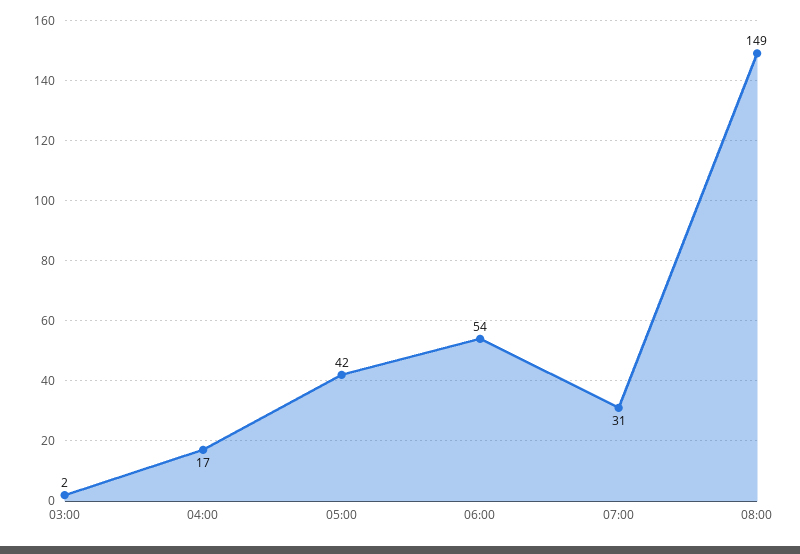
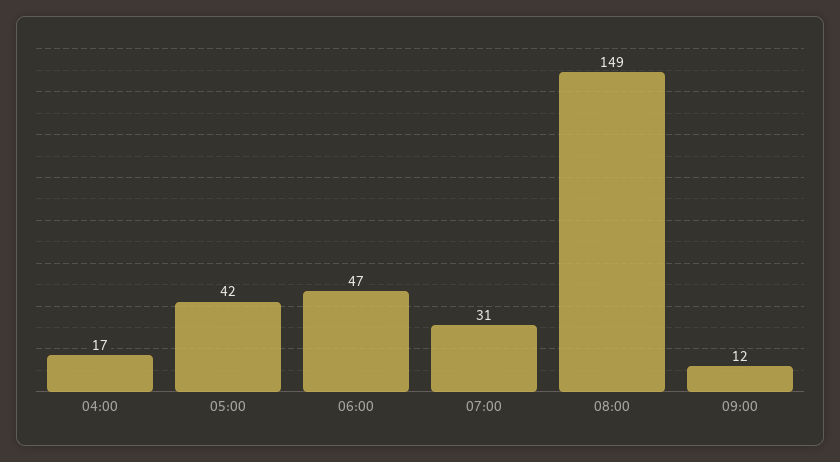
03:00: 2 -> none
06:00: 54 -> 47
09:00: none -> 12

